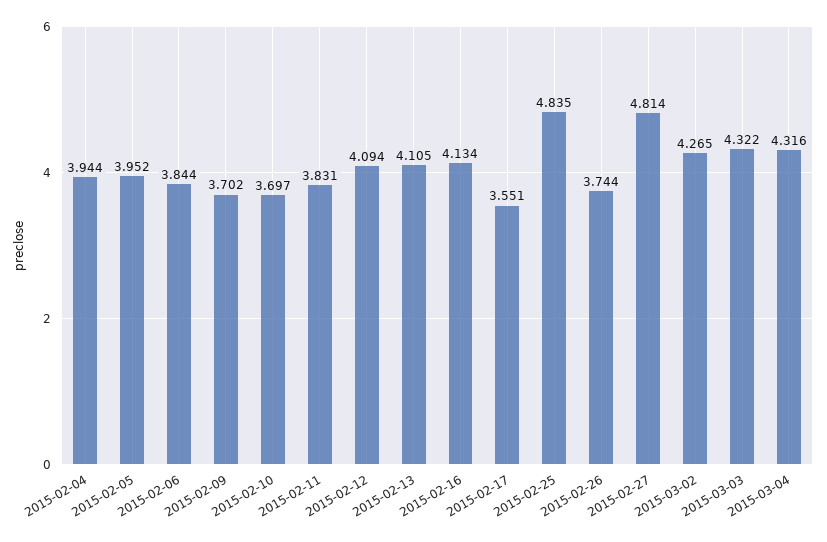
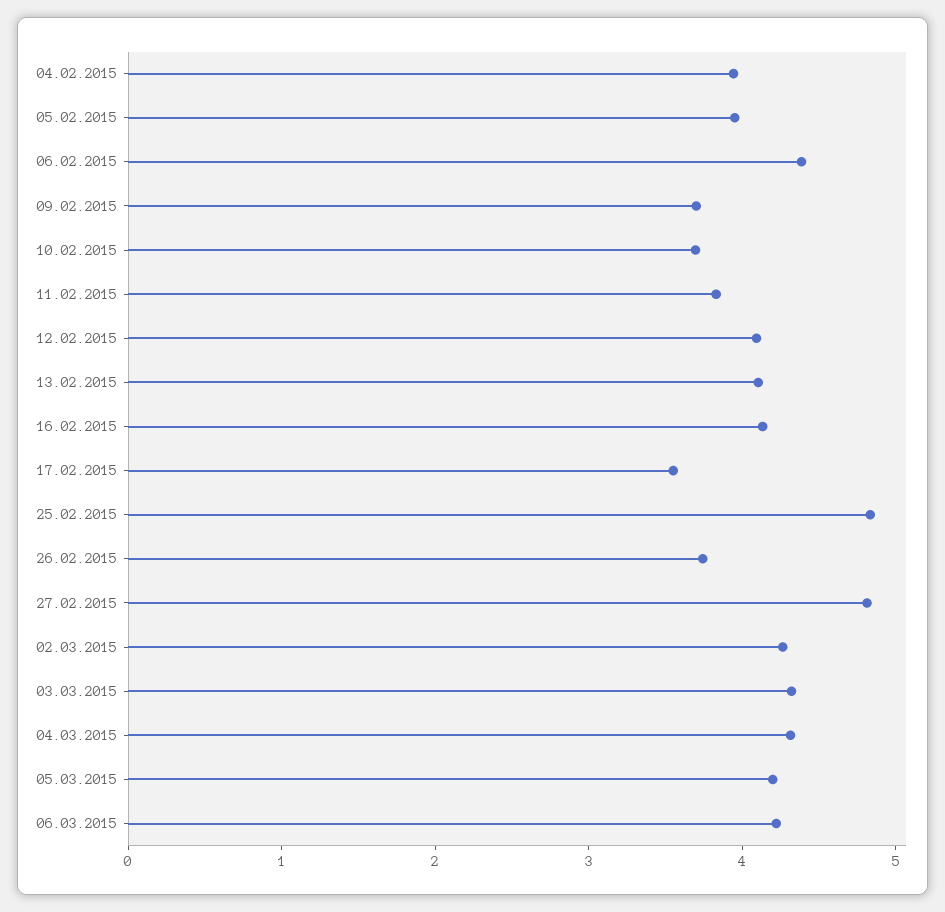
2015-02-06: 3.844 -> 4.4
05.03.2015: none -> 4.2
06.03.2015: none -> 4.2

